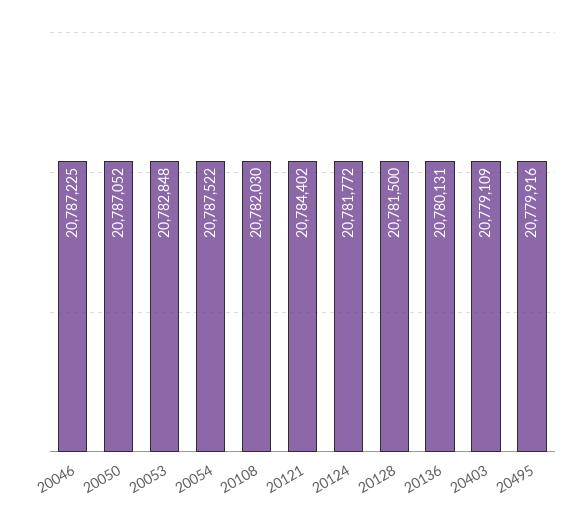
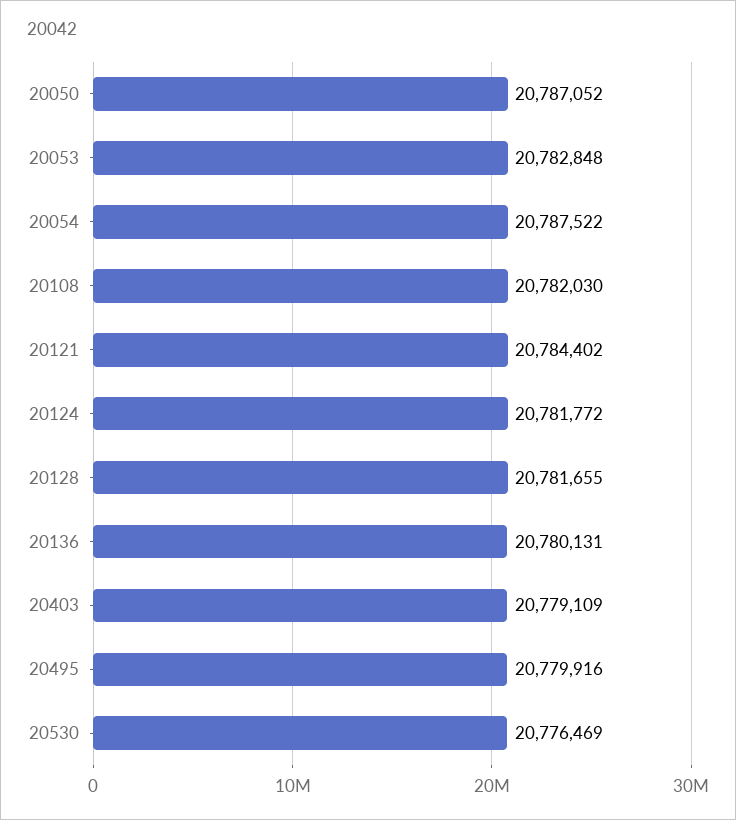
20046: 20787225 -> none
20128: 20781500 -> 20781655
20530: none -> 20776469

